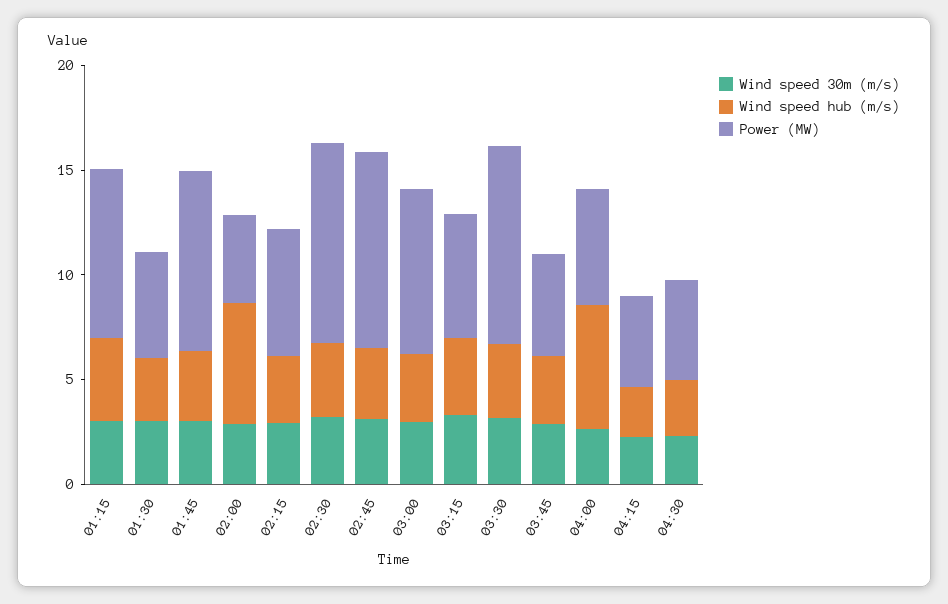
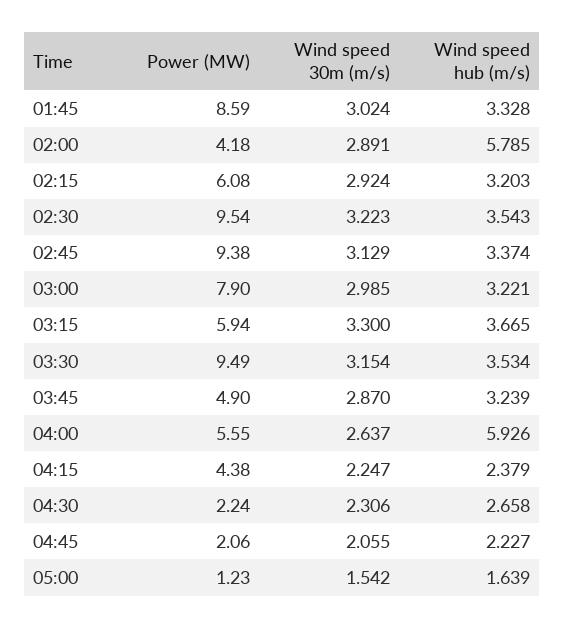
Wind speed 30m (m/s), 01:15: 3 -> none
Wind speed hub (m/s), 01:15: 4 -> none
Power (MW), 01:15: 8 -> none
Wind speed 30m (m/s), 01:30: 3 -> none
Wind speed hub (m/s), 01:30: 3 -> none
Power (MW), 01:30: 5 -> none
Power (MW), 04:30: 5 -> 2.24
Power (MW), 04:45: none -> 2.06
Wind speed 30m (m/s), 04:45: none -> 2.055
Wind speed hub (m/s), 04:45: none -> 2.227
Power (MW), 05:00: none -> 1.23
Wind speed 30m (m/s), 05:00: none -> 1.542
Wind speed hub (m/s), 05:00: none -> 1.639

